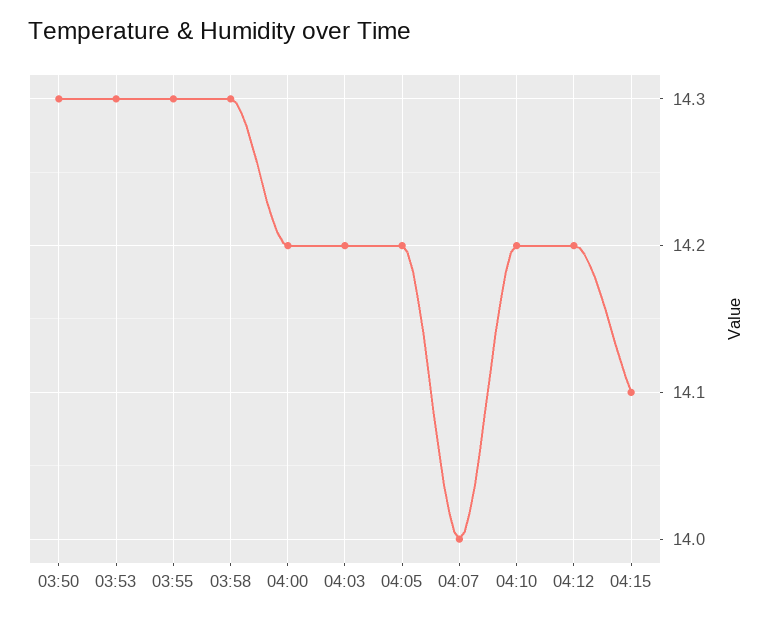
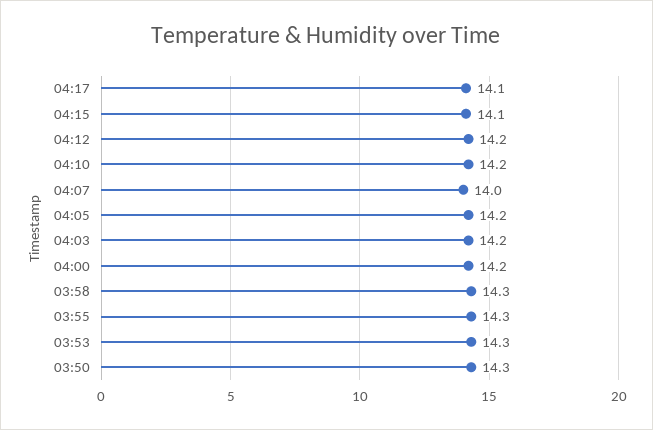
04:17: none -> 14.1

